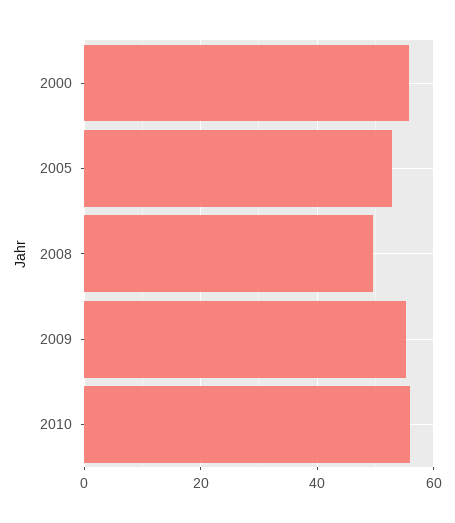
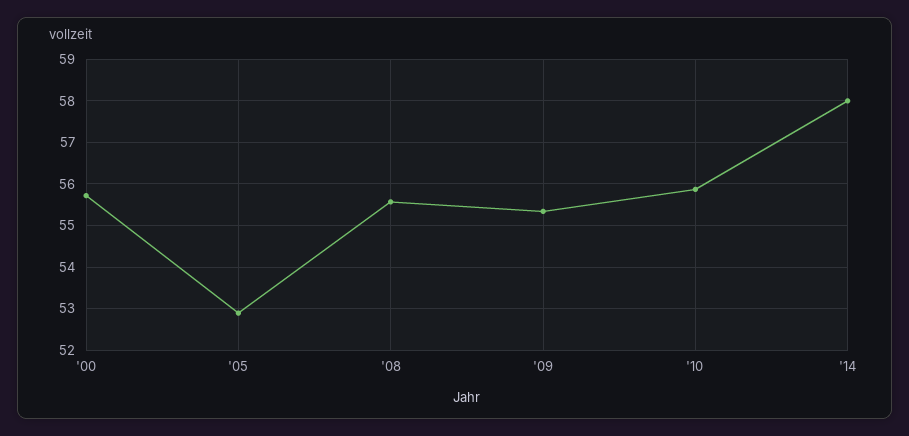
2008: 50 -> 55.6
'14: none -> 58

